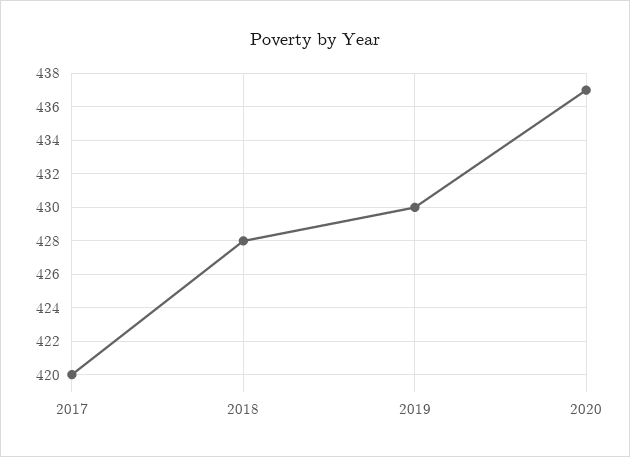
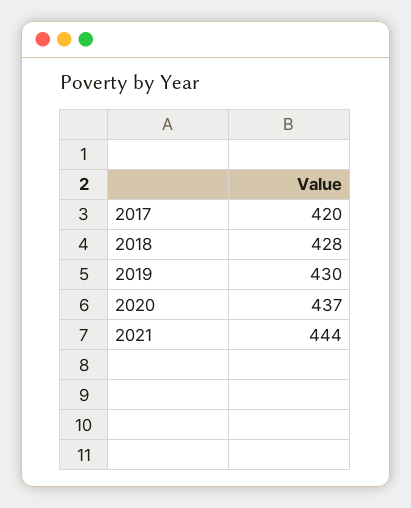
2021: none -> 444

